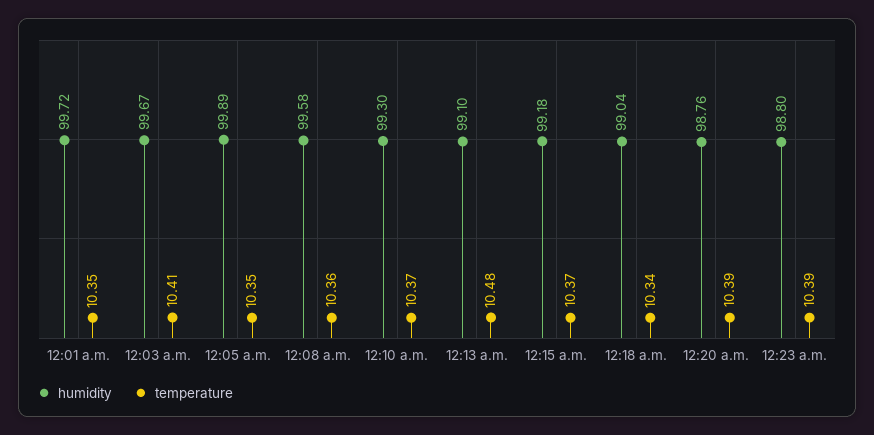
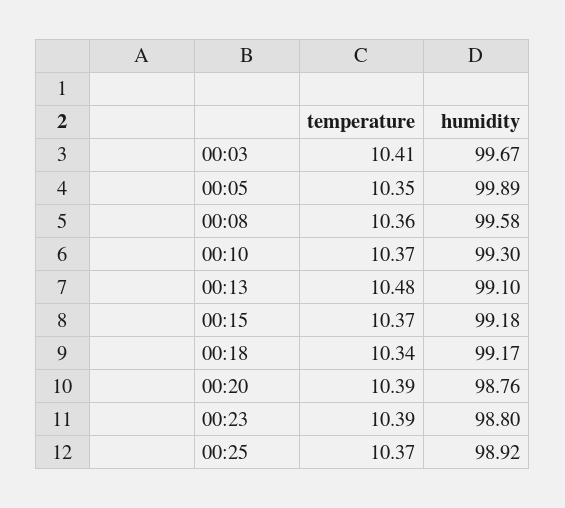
humidity, 12:01 a.m.: 99.72 -> none
temperature, 12:01 a.m.: 10.35 -> none
humidity, 12:18 a.m.: 99.04 -> 99.17
temperature, 00:25: none -> 10.37
humidity, 00:25: none -> 98.92

